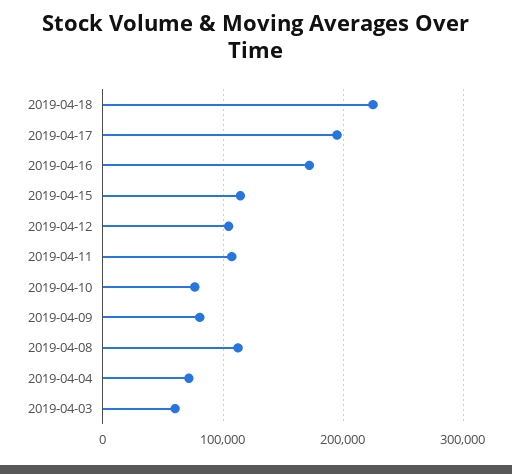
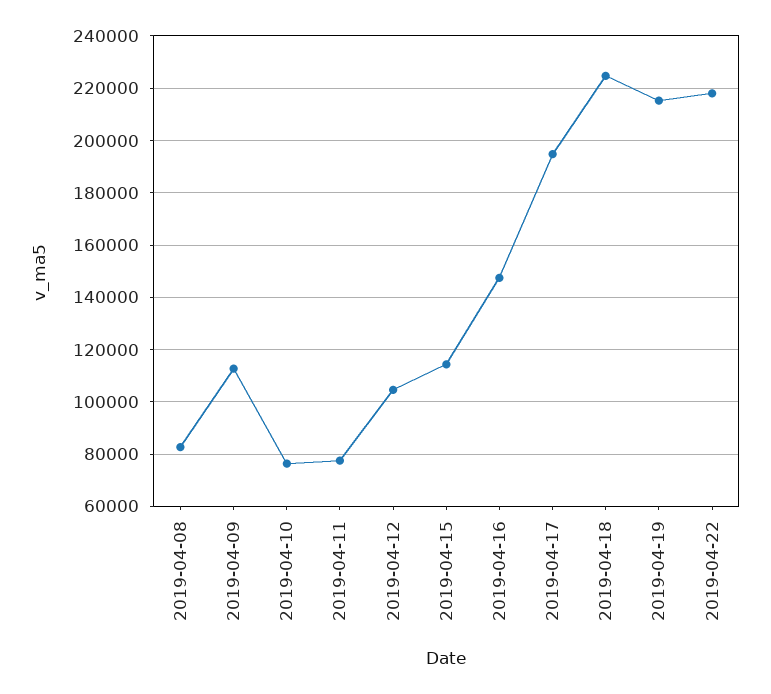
2019-04-16: 170000 -> 147500
2019-04-11: 110000 -> 77500
2019-04-09: 80000 -> 112500
2019-04-08: 110000 -> 82500
2019-04-04: 70000 -> none
2019-04-03: 60000 -> none
2019-04-19: none -> 215000
2019-04-22: none -> 217500

